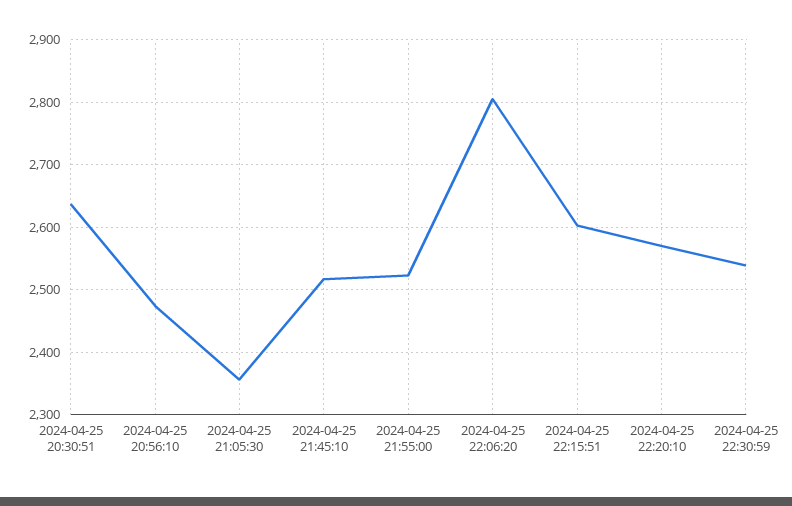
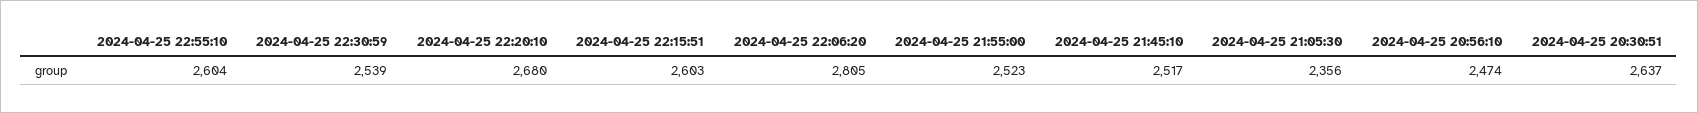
2024-04-25 22:20:10: 2570 -> 2680
2024-04-25 22:55:10: none -> 2604

